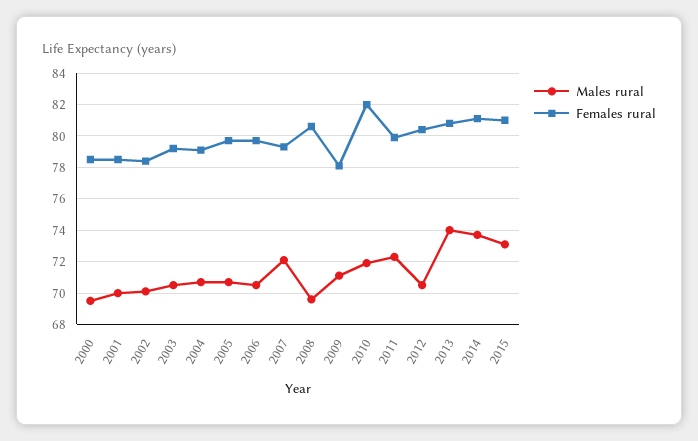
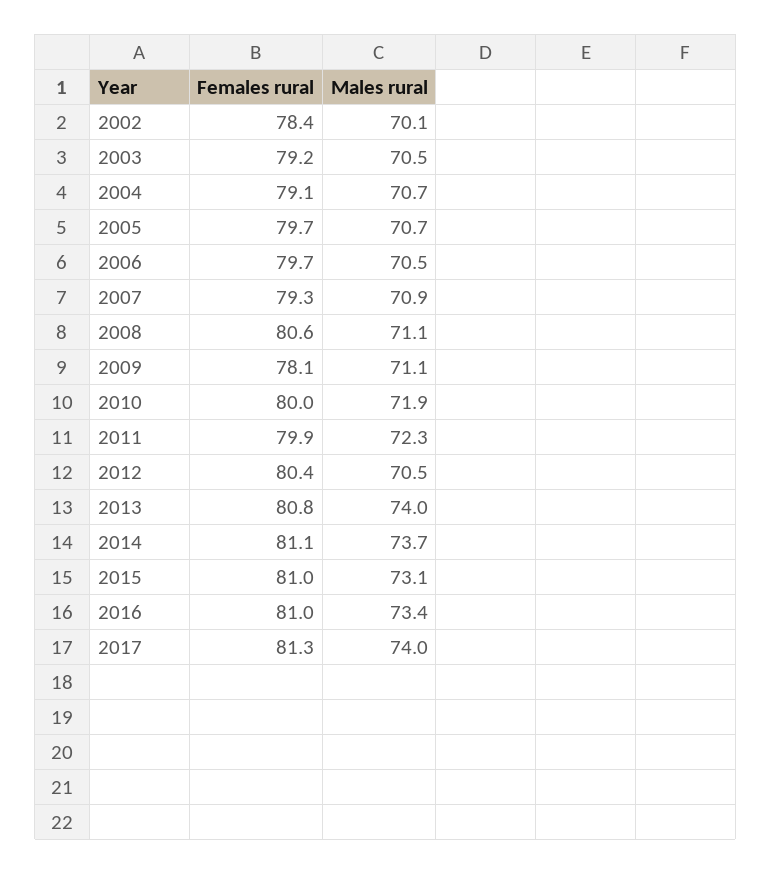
Males rural, 2000: 69.5 -> none
Females rural, 2000: 78.5 -> none
Males rural, 2001: 70 -> none
Females rural, 2001: 78.5 -> none
Males rural, 2007: 72 -> 70.9
Males rural, 2008: 69.5 -> 71.1
Females rural, 2010: 82 -> 80
Females rural, 2016: none -> 81
Males rural, 2016: none -> 73.4
Females rural, 2017: none -> 81.3
Males rural, 2017: none -> 74

